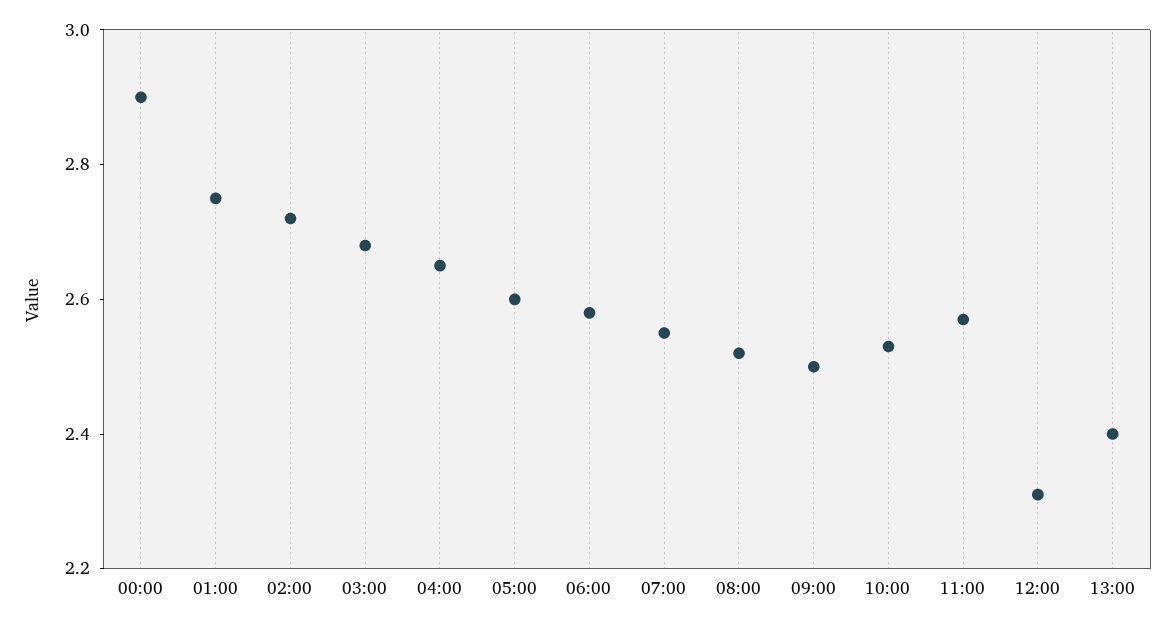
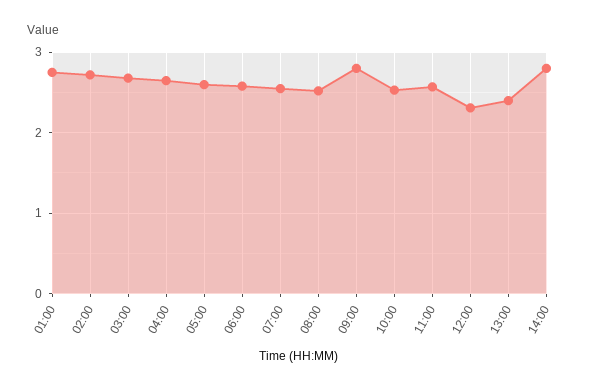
00:00: 2.9 -> none
09:00: 2.5 -> 2.8
14:00: none -> 2.8

